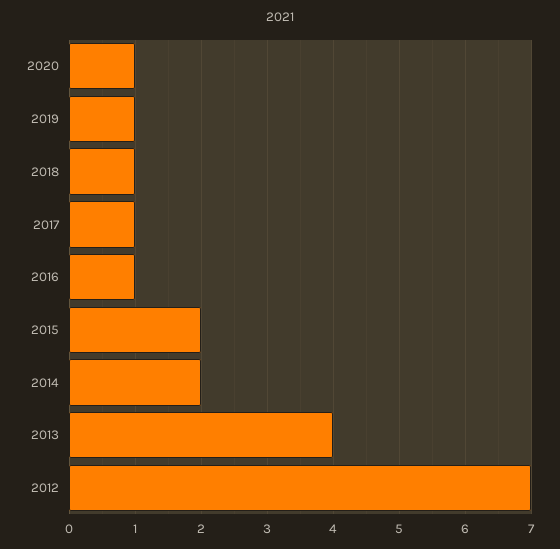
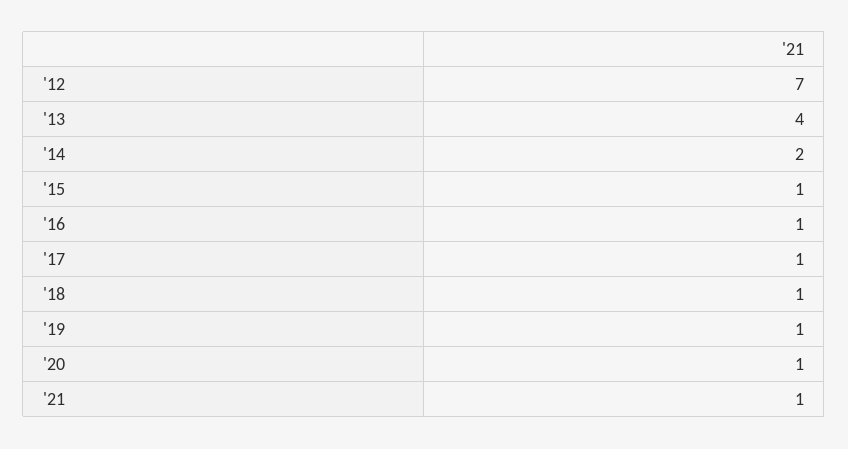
2015: 2 -> 1
'21: none -> 1

